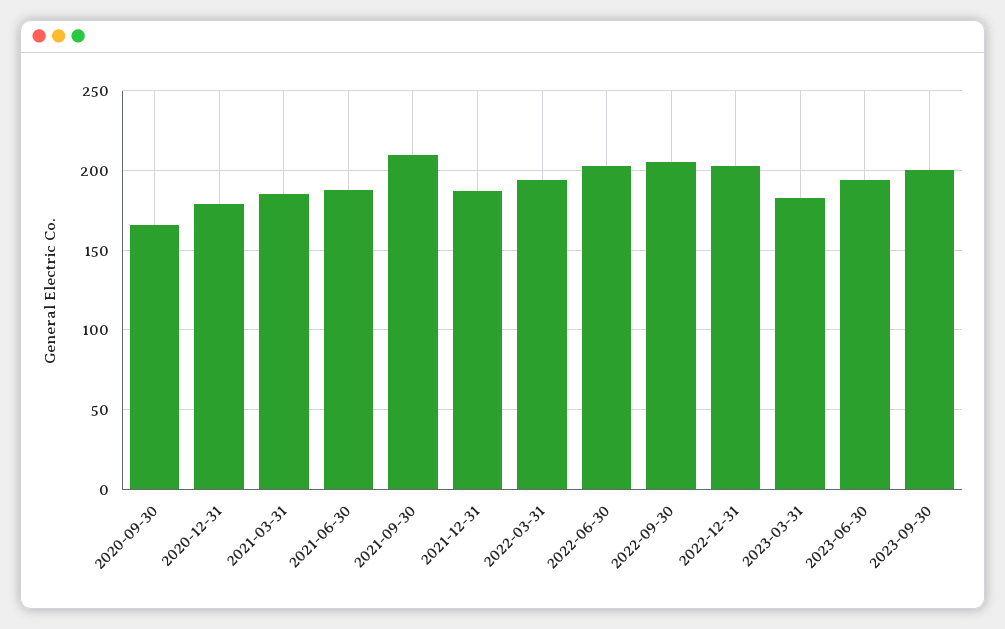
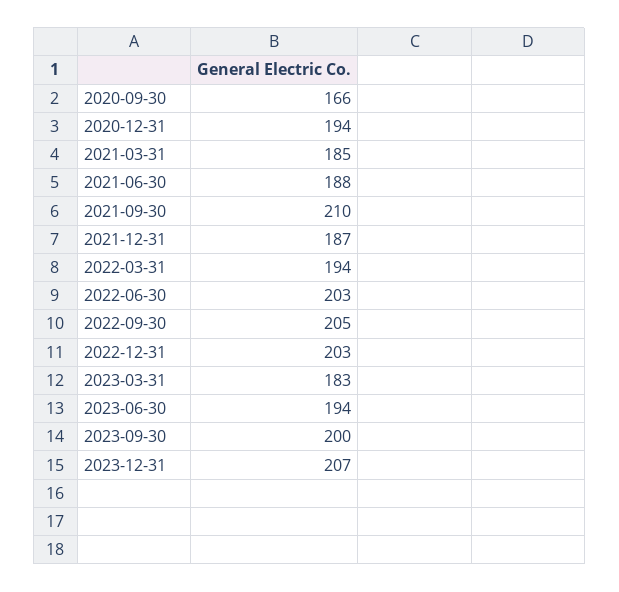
2020-12-31: 180 -> 194
2023-12-31: none -> 207

